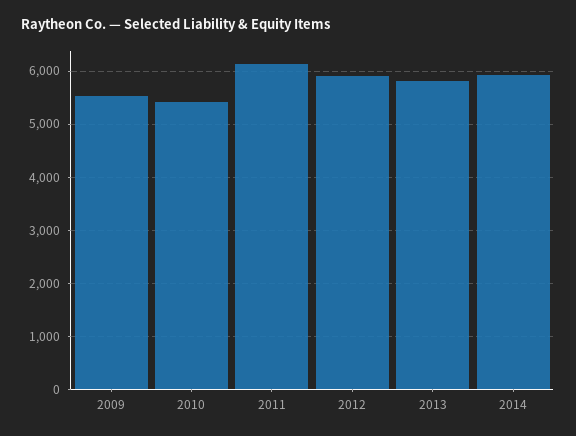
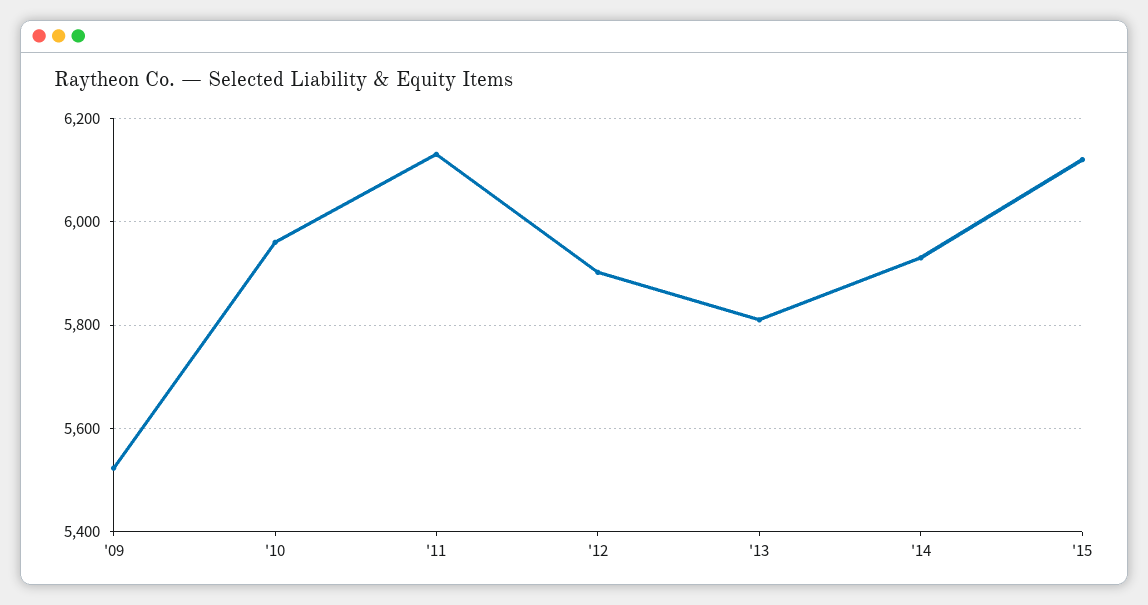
2010: 5400 -> 5960
'15: none -> 6120

